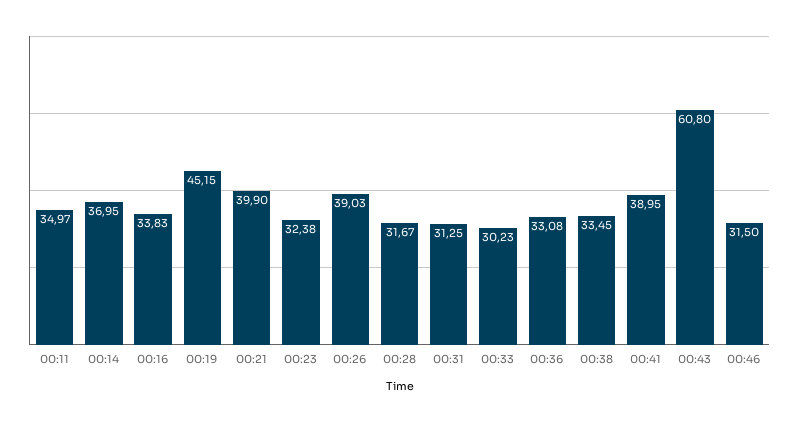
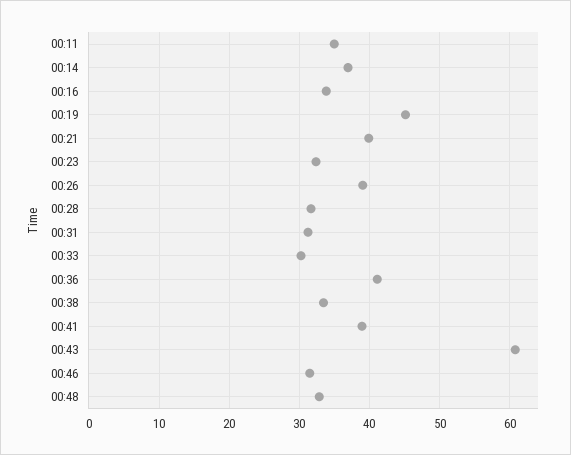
00:36: 33.08 -> 41
00:48: none -> 33

